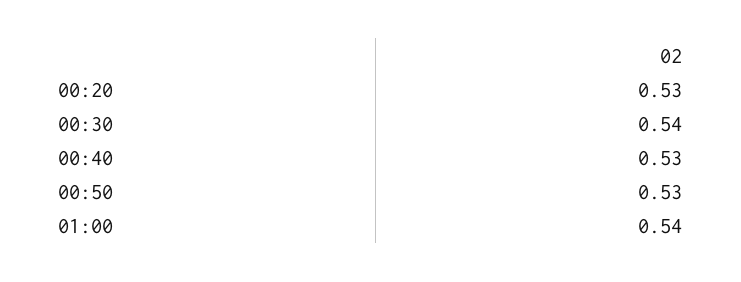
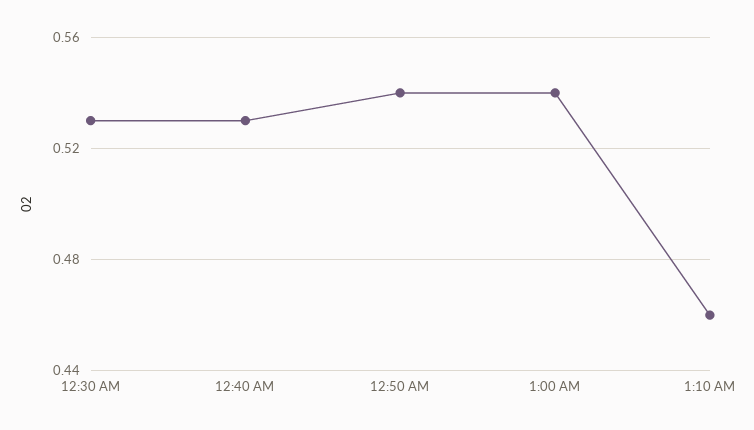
00:20: 0.53 -> none
00:30: 0.54 -> 0.53
00:50: 0.53 -> 0.54
1:10 AM: none -> 0.46

